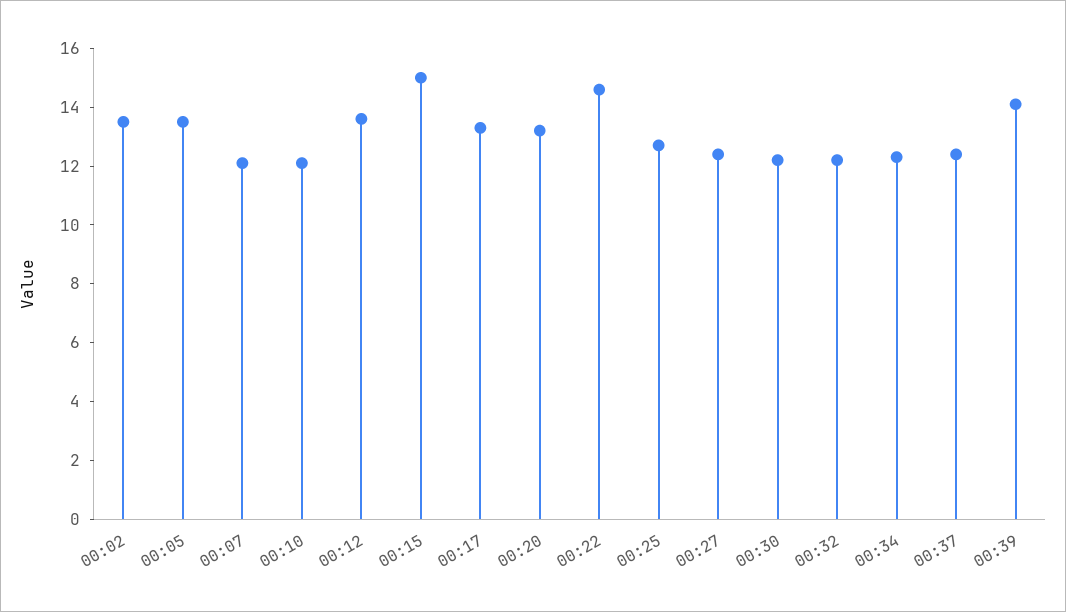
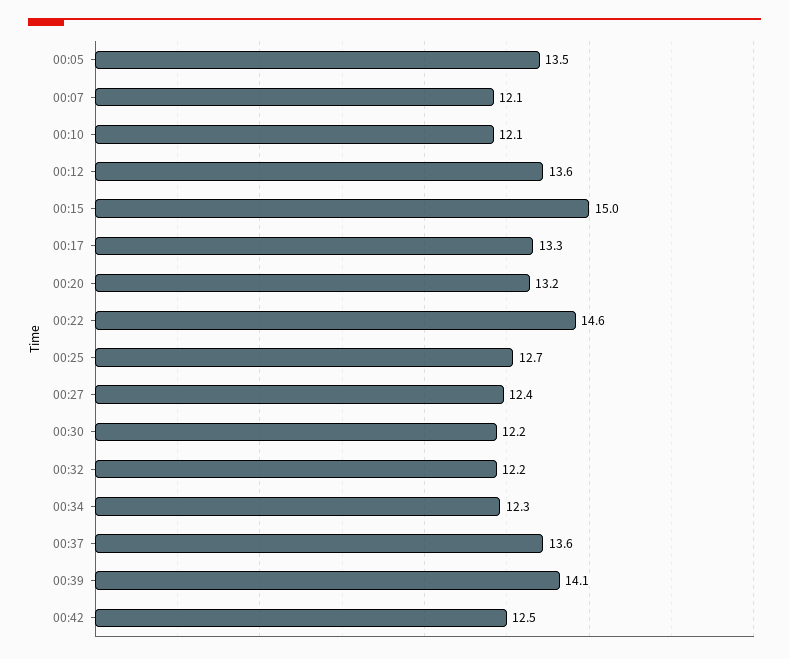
00:02: 13.5 -> none
00:37: 12.5 -> 13.6
00:42: none -> 12.5

